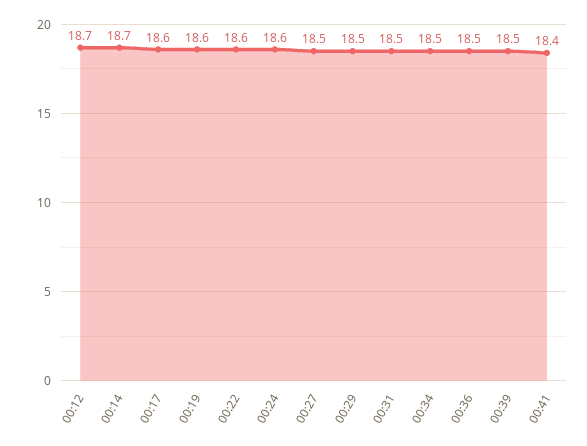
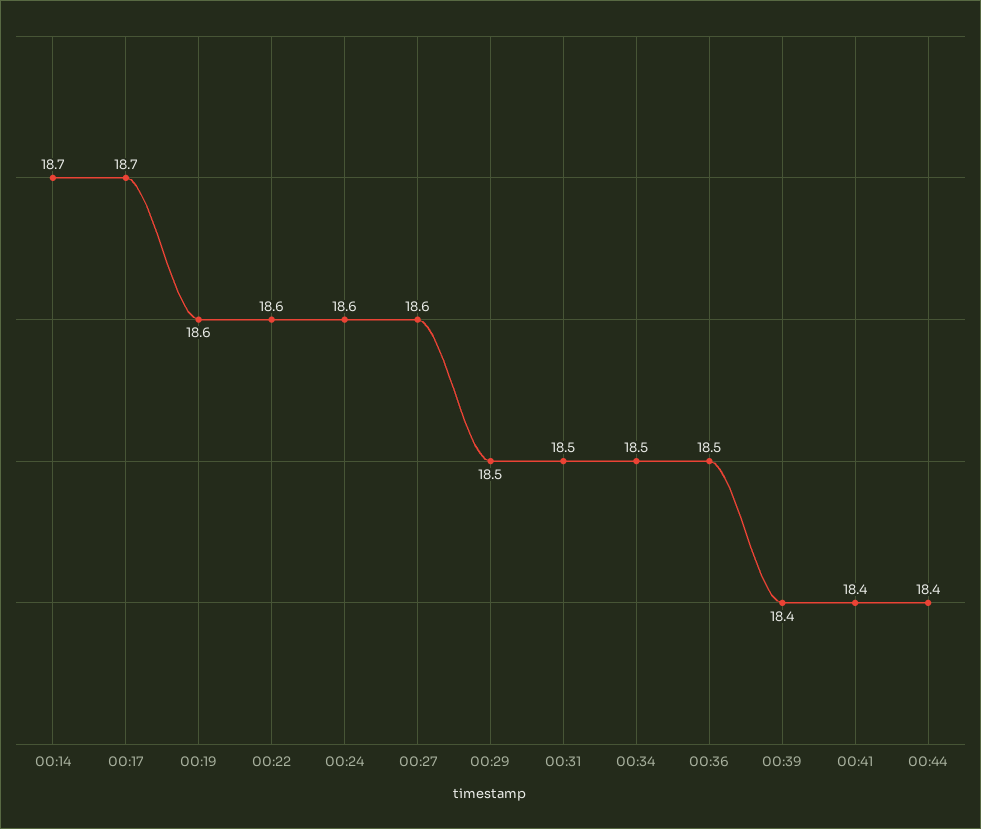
00:12: 18.7 -> none
00:17: 18.6 -> 18.7
00:27: 18.5 -> 18.6
00:39: 18.5 -> 18.4
00:44: none -> 18.4

